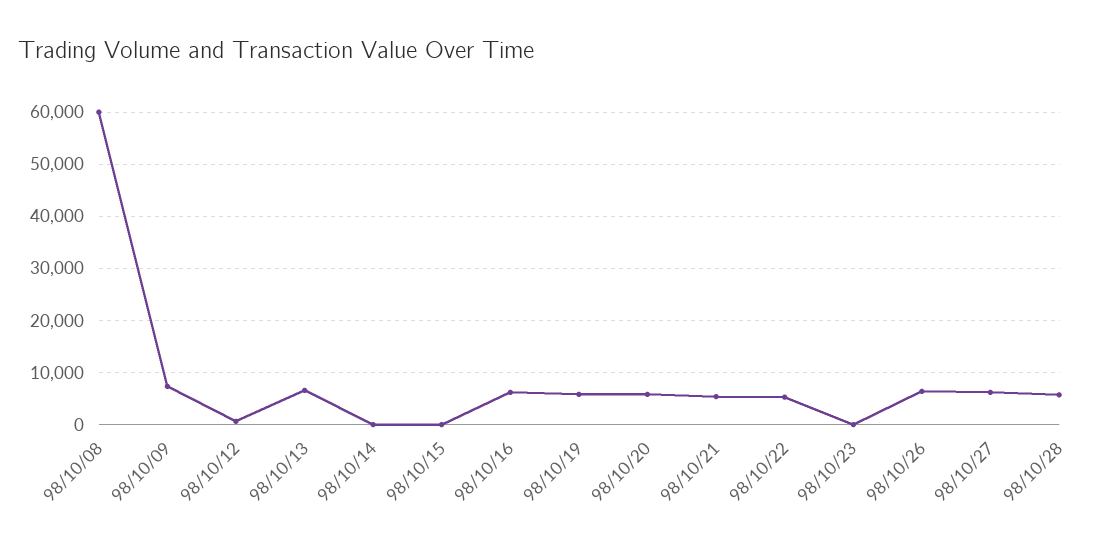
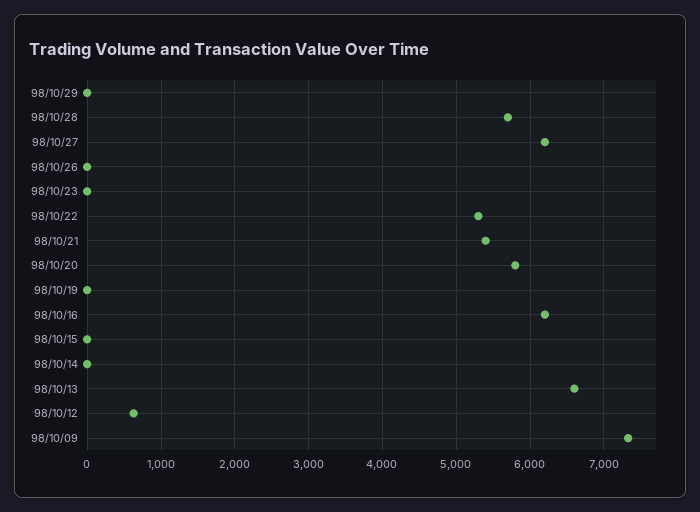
98/10/08: 60000 -> none
98/10/19: 6000 -> 0
98/10/26: 6000 -> 0
98/10/29: none -> 0

